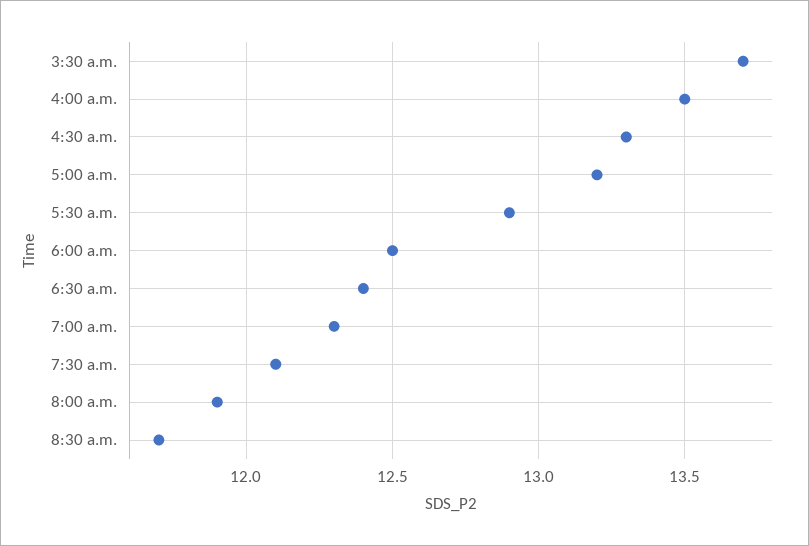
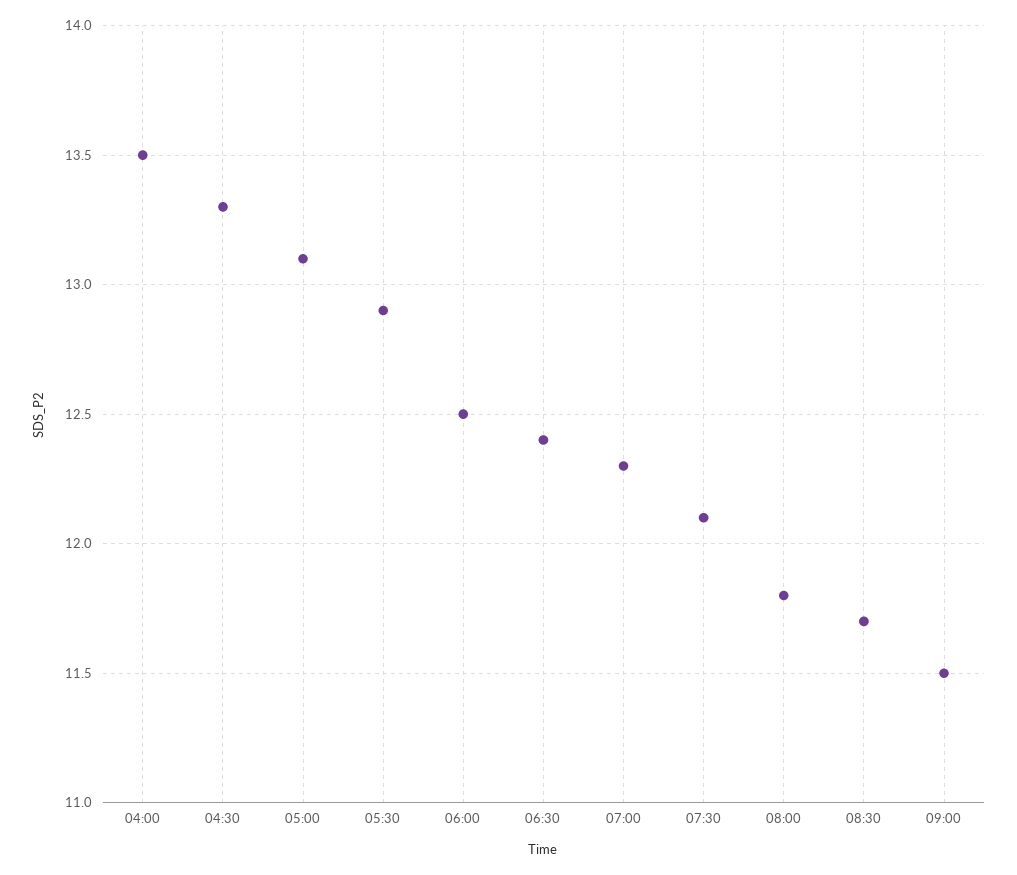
3:30 a.m.: 13.7 -> none
5:00 a.m.: 13.2 -> 13.1
8:00 a.m.: 11.9 -> 11.8
09:00: none -> 11.5

